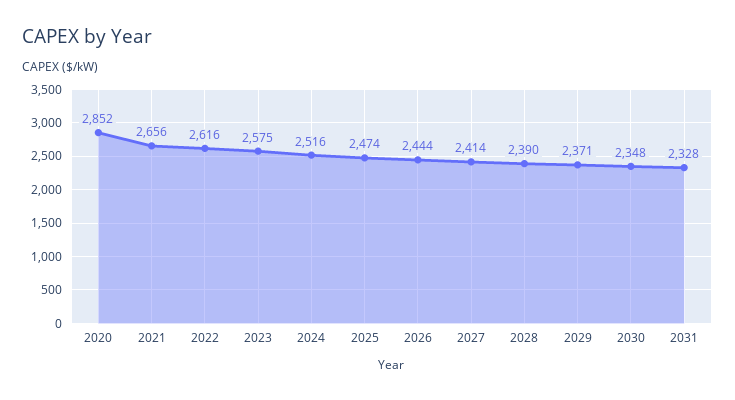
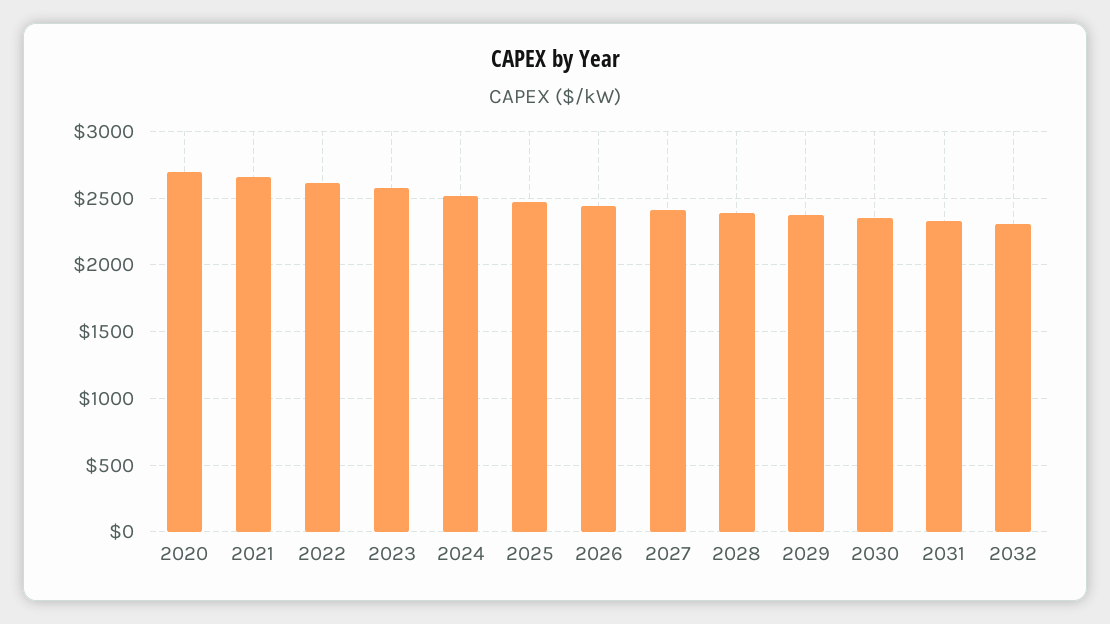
2020: 2852 -> 2700
2032: none -> 2300

